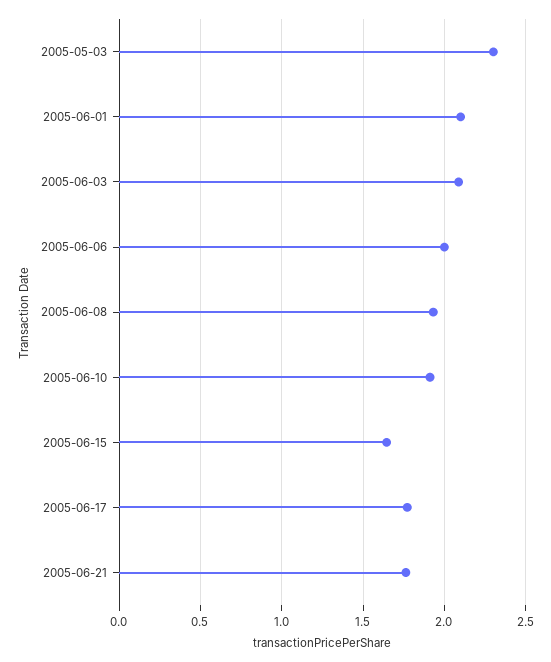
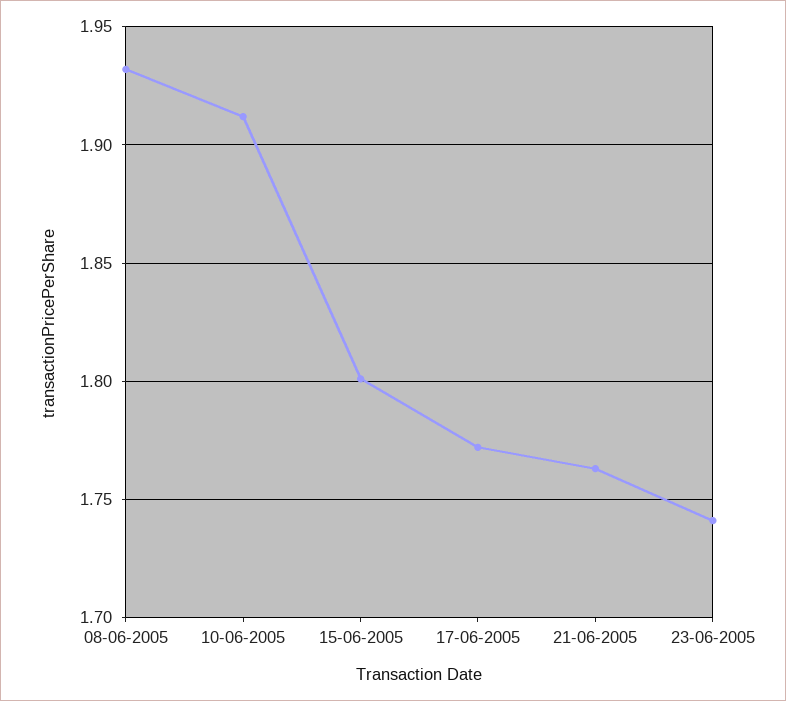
2005-05-03: 2.3 -> none
2005-06-01: 2.1 -> none
2005-06-03: 2.1 -> none
2005-06-06: 2 -> none
2005-06-15: 1.65 -> 1.8
23-06-2005: none -> 1.74

